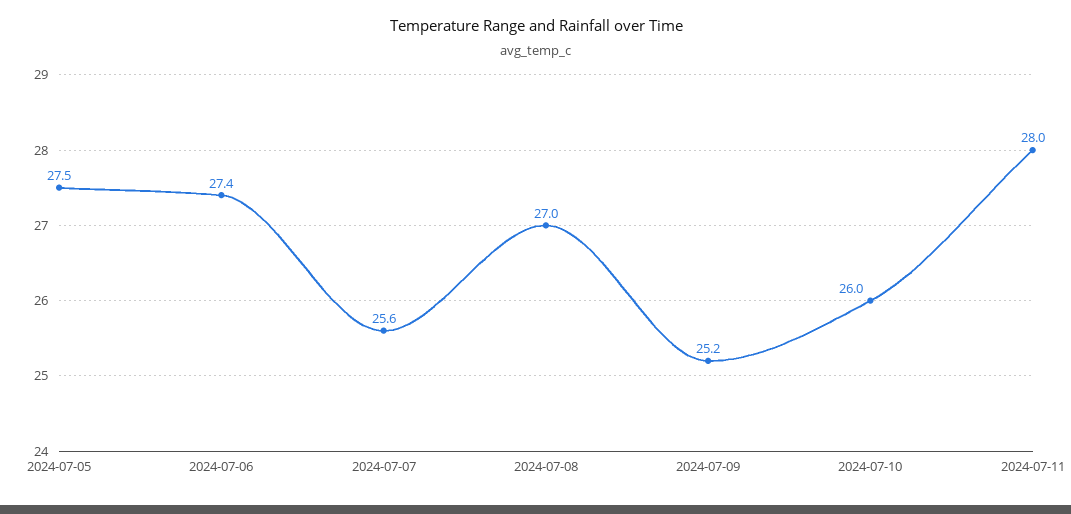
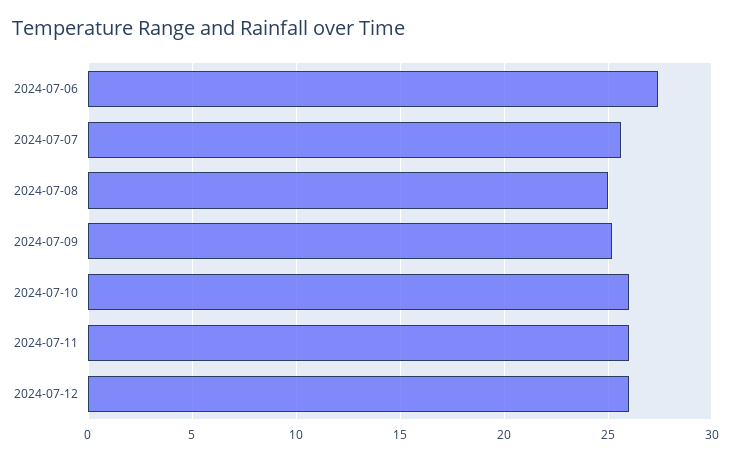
2024-07-05: 27.5 -> none
2024-07-08: 27 -> 25
2024-07-11: 28 -> 26
2024-07-12: none -> 26

